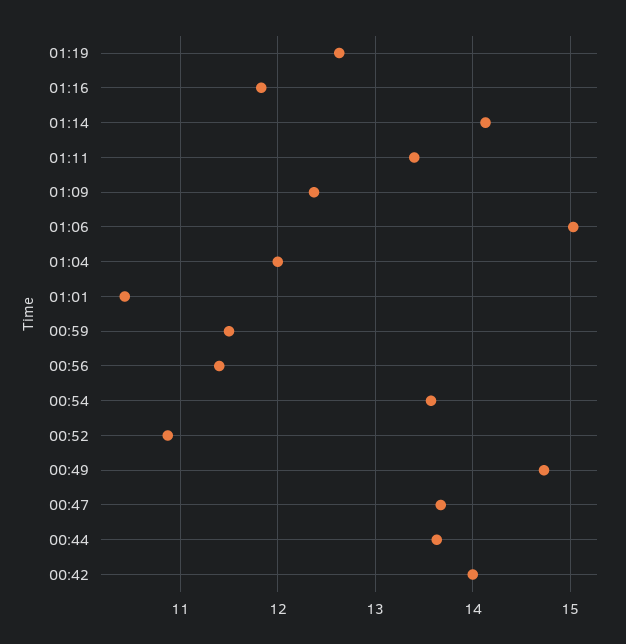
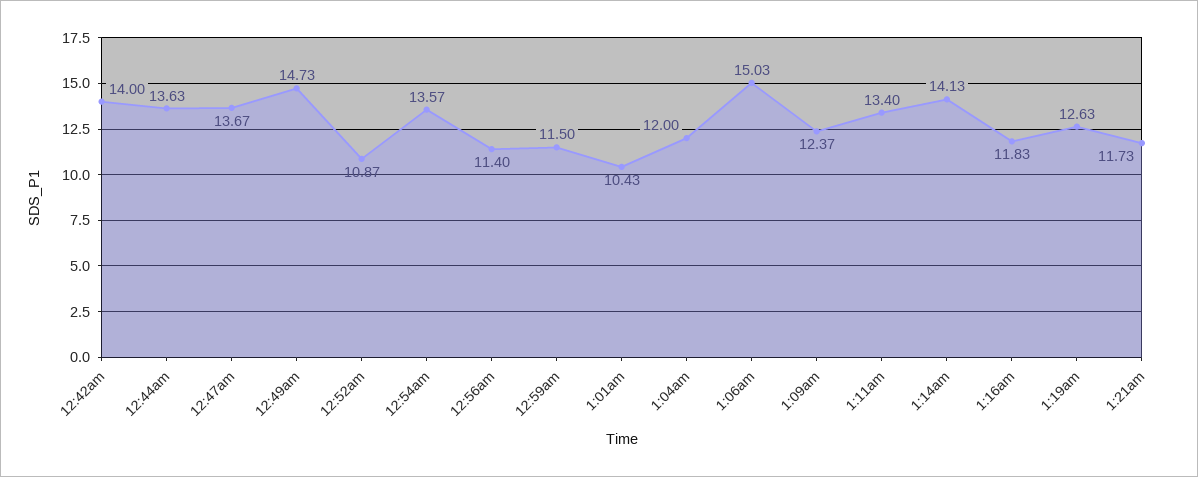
1:21am: none -> 11.73

